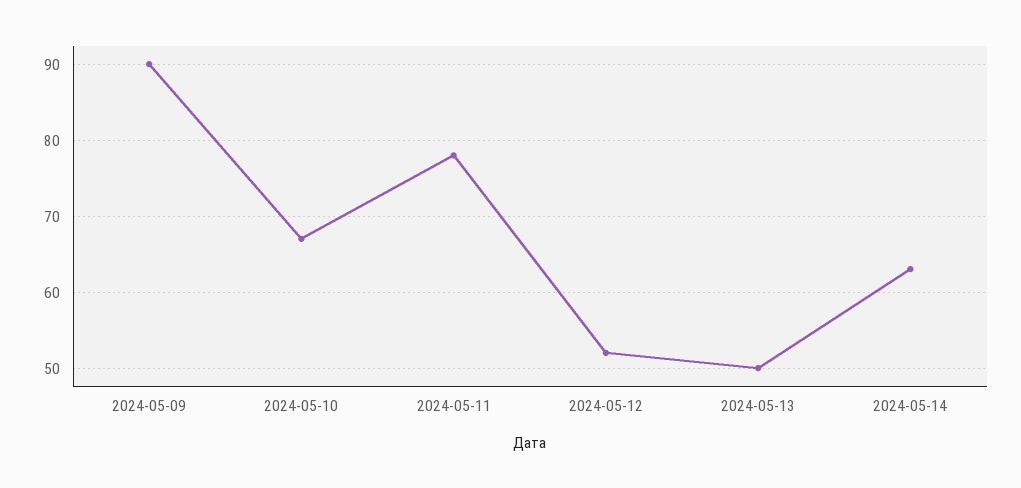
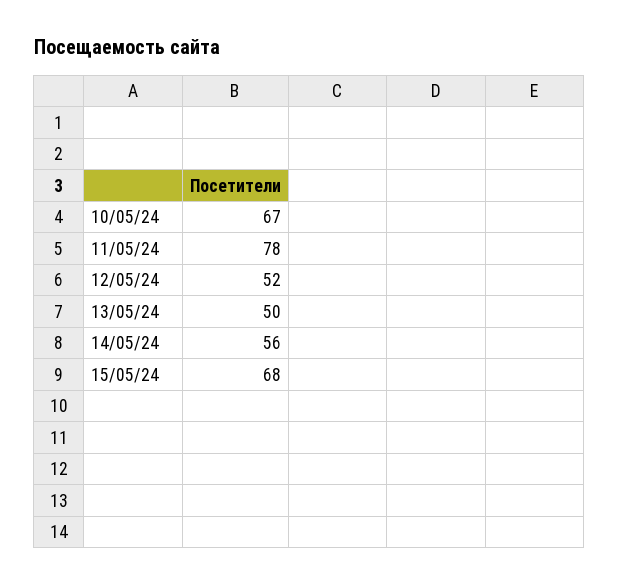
2024-05-09: 90 -> none
2024-05-14: 63 -> 56
15/05/24: none -> 68

